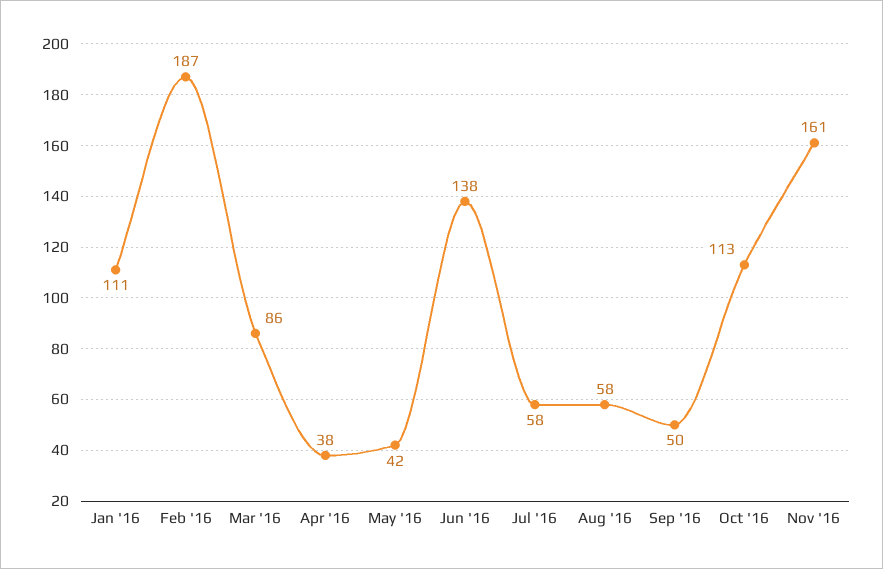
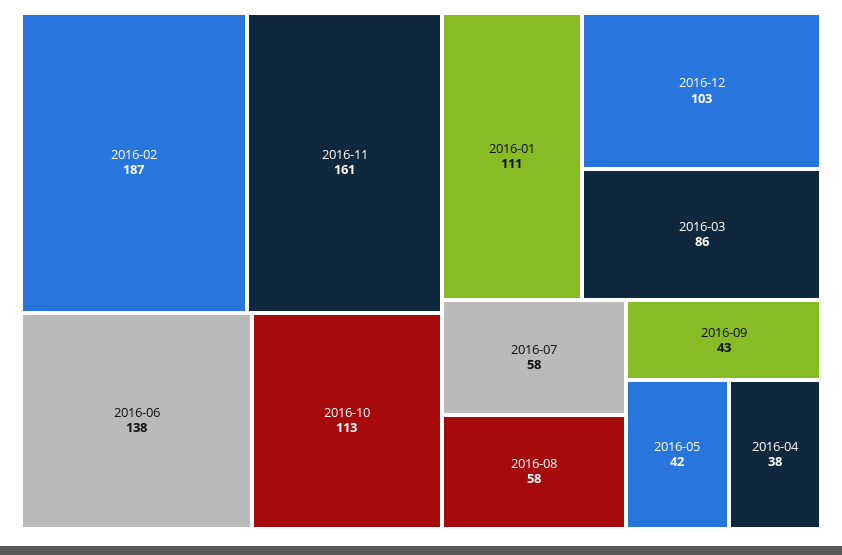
Sep '16: 50 -> 43
2016-12: none -> 103

